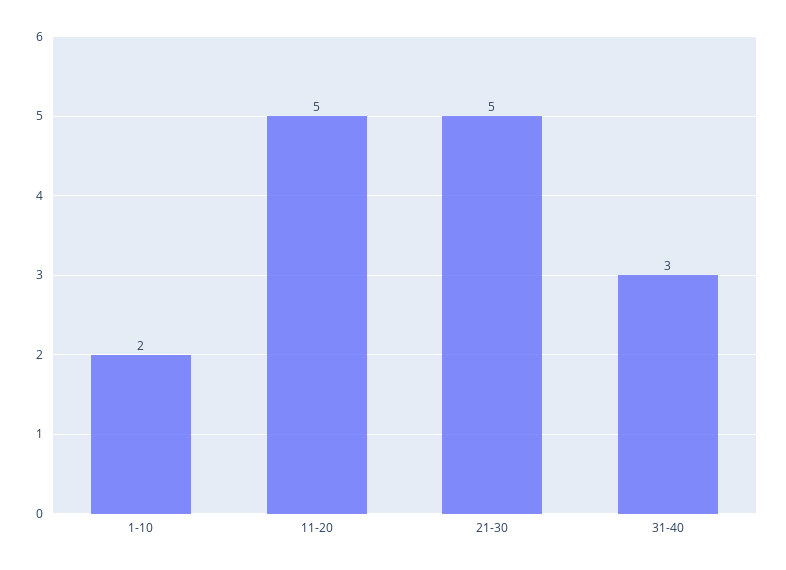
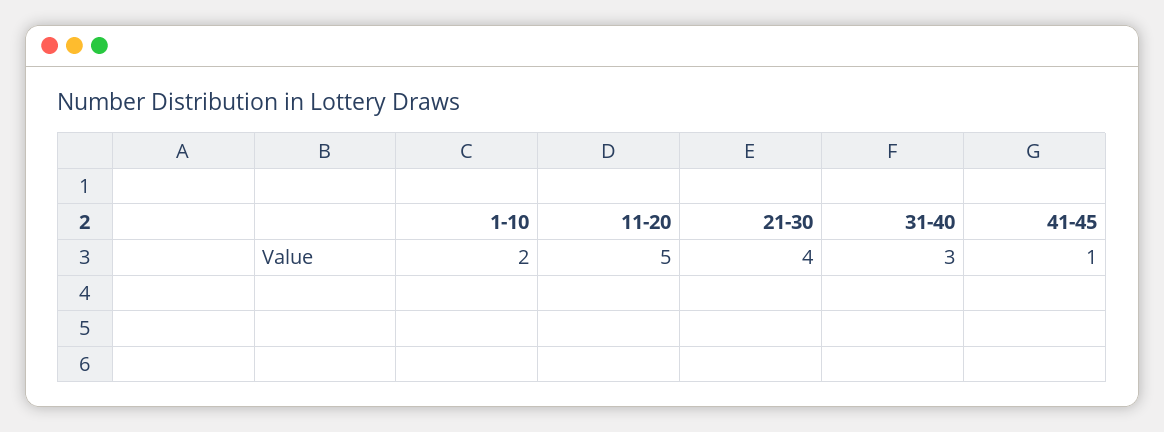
21-30: 5 -> 4
41-45: none -> 1

